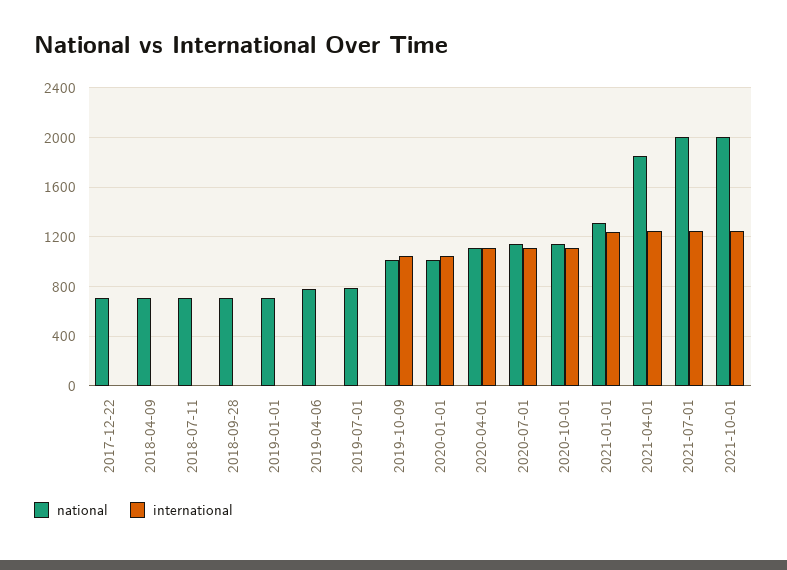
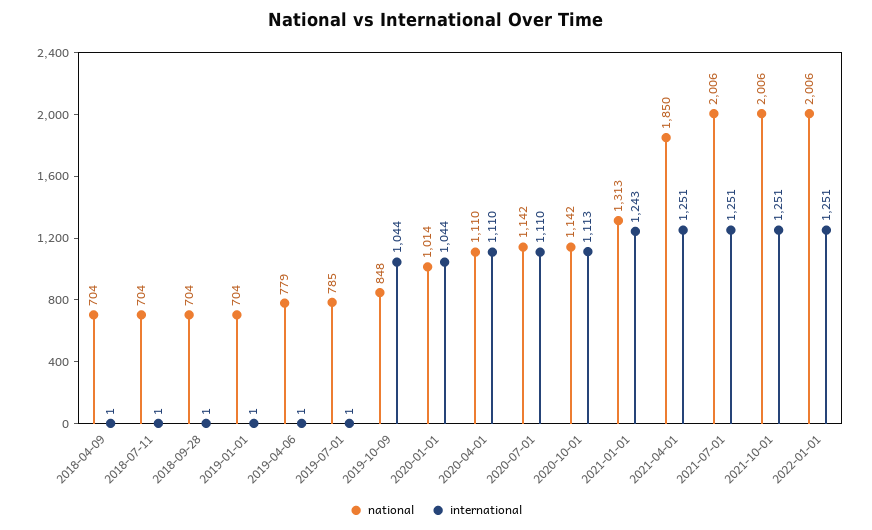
national, 2017-12-22: 700 -> none
international, 2017-12-22: 0 -> none
national, 2019-10-09: 1000 -> 848
national, 2022-01-01: none -> 2006
international, 2022-01-01: none -> 1251

